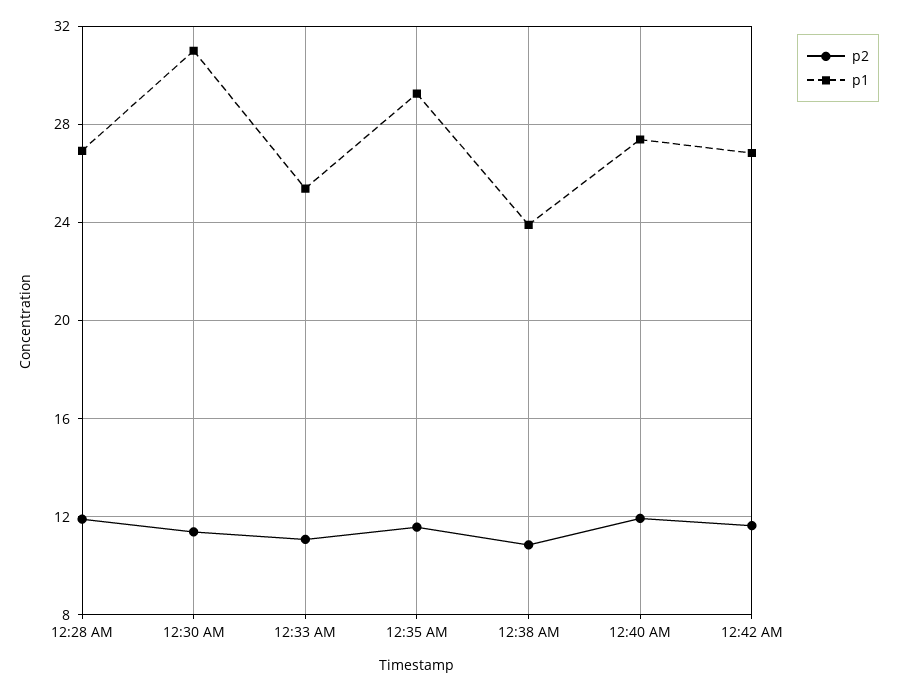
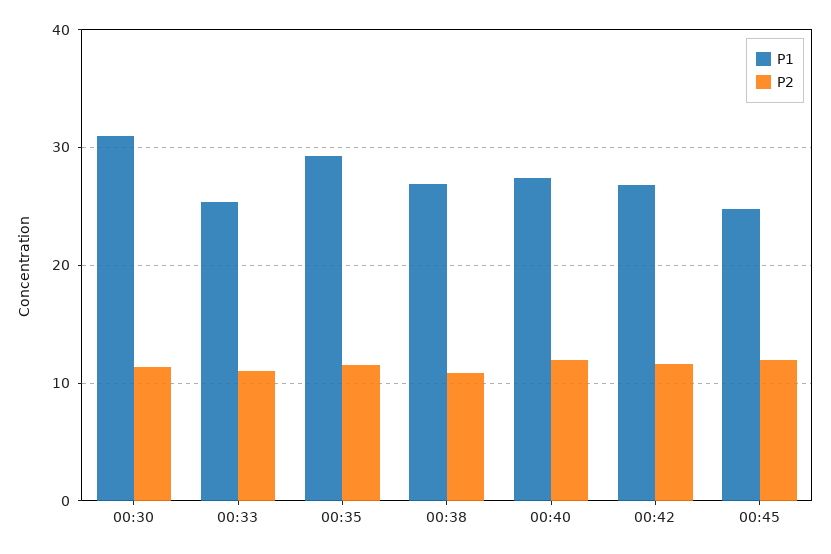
p2, 12:28 AM: 12 -> none
p1, 12:28 AM: 27 -> none
p1, 12:38 AM: 24 -> 27
p1, 00:45: none -> 25
p2, 00:45: none -> 12

